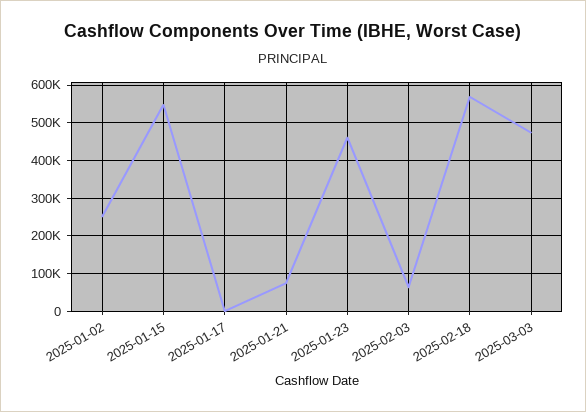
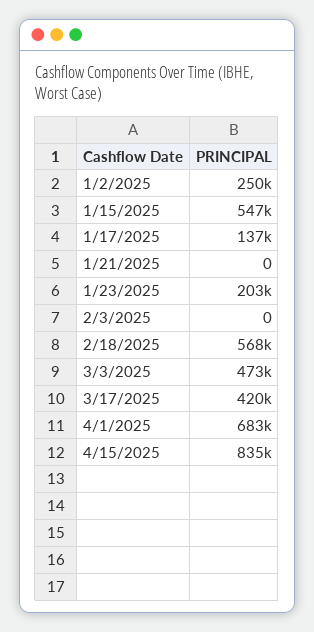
2025-01-17: 0 -> 137000
2025-01-21: 80000 -> 0
2025-01-23: 460000 -> 203000
2025-02-03: 60000 -> 0
3/17/2025: none -> 420000
4/1/2025: none -> 683000
4/15/2025: none -> 835000

